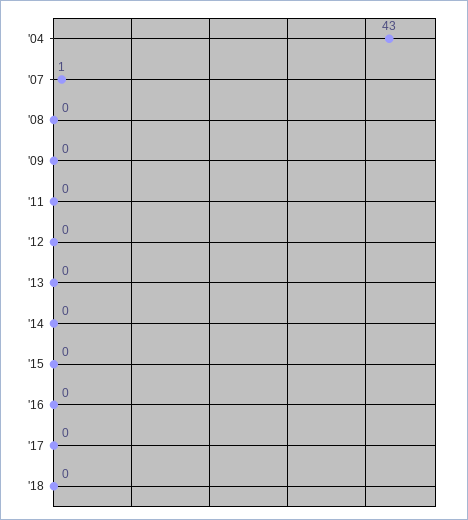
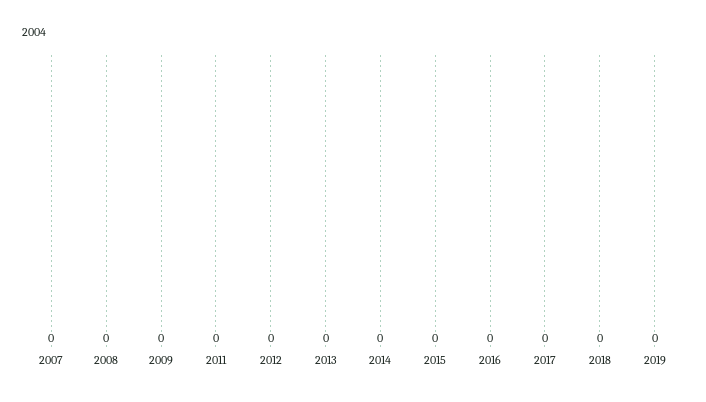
'04: 43 -> none
'07: 1 -> 0
2019: none -> 0

